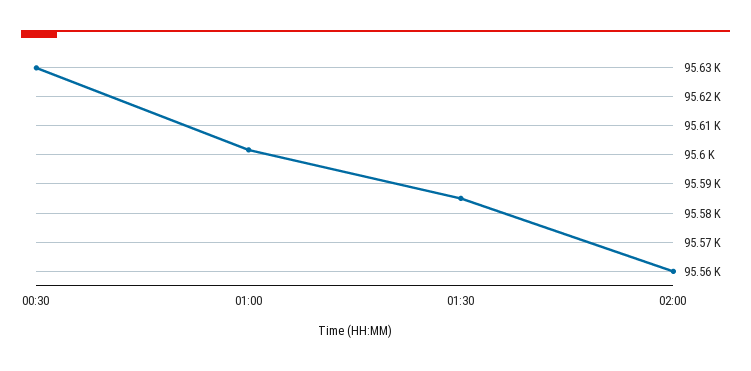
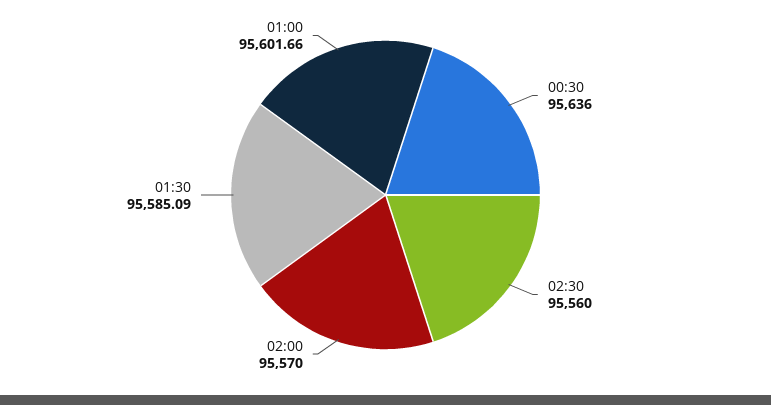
00:30: 95630 -> 95636
02:00: 95560 -> 95570
02:30: none -> 95560

